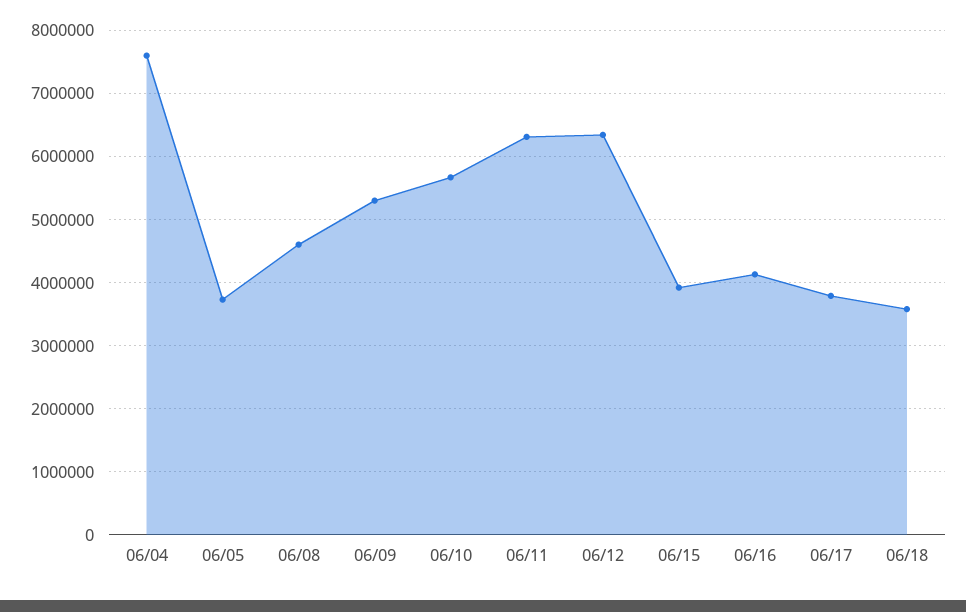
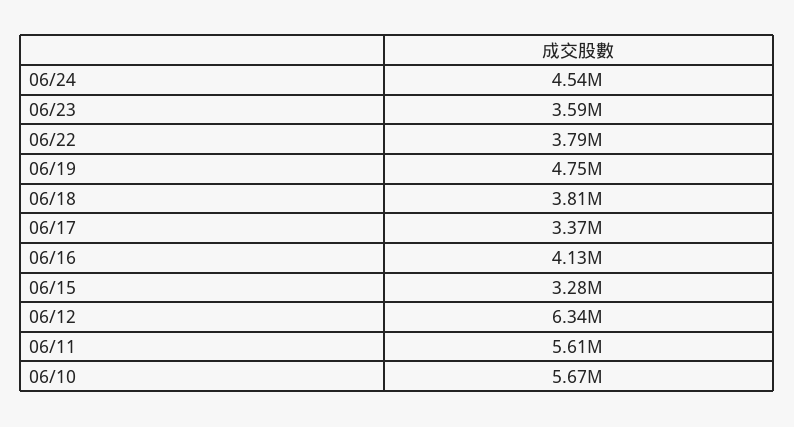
06/04: 7600000 -> none
06/05: 3700000 -> none
06/08: 4600000 -> none
06/09: 5300000 -> none
06/11: 6300000 -> 5610000
06/15: 3900000 -> 3280000
06/17: 3800000 -> 3370000
06/18: 3600000 -> 3810000
06/24: none -> 4540000
06/23: none -> 3590000
06/22: none -> 3790000
06/19: none -> 4750000

